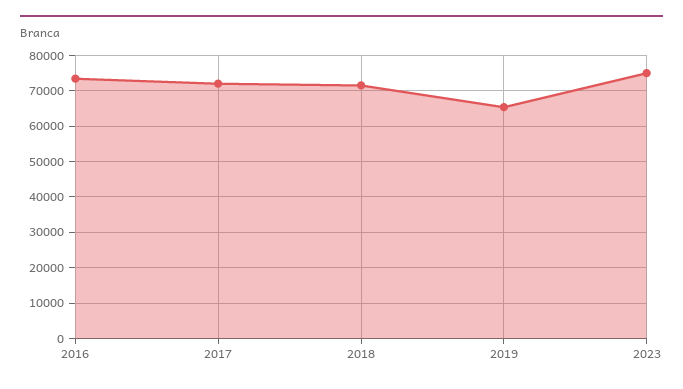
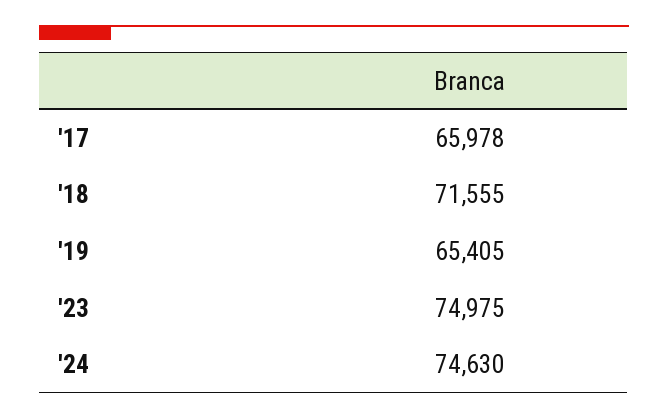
2016: 74000 -> none
2017: 72000 -> 65978
'24: none -> 74630

